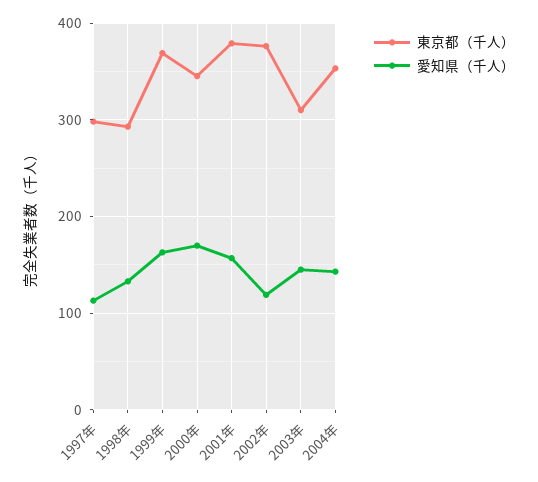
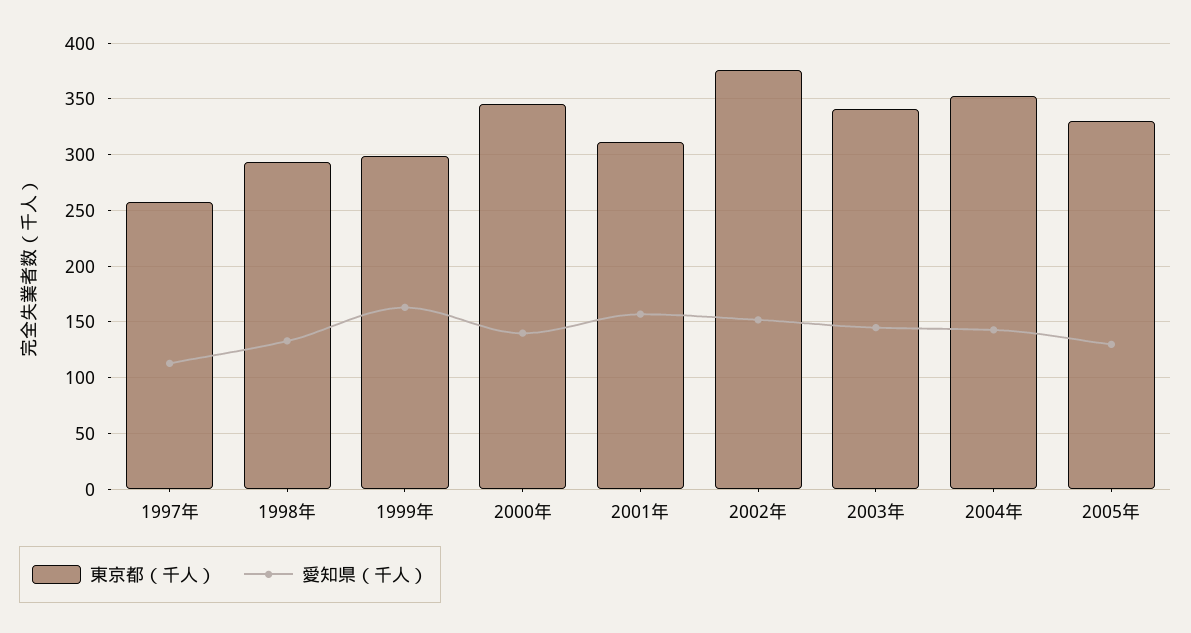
東京都（千人）, 1997年: 300 -> 260
東京都（千人）, 1999年: 370 -> 300
愛知県（千人）, 2000年: 170 -> 140
東京都（千人）, 2001年: 380 -> 310
愛知県（千人）, 2002年: 120 -> 150
東京都（千人）, 2003年: 310 -> 340
東京都（千人）, 2005年: none -> 330
愛知県（千人）, 2005年: none -> 130

